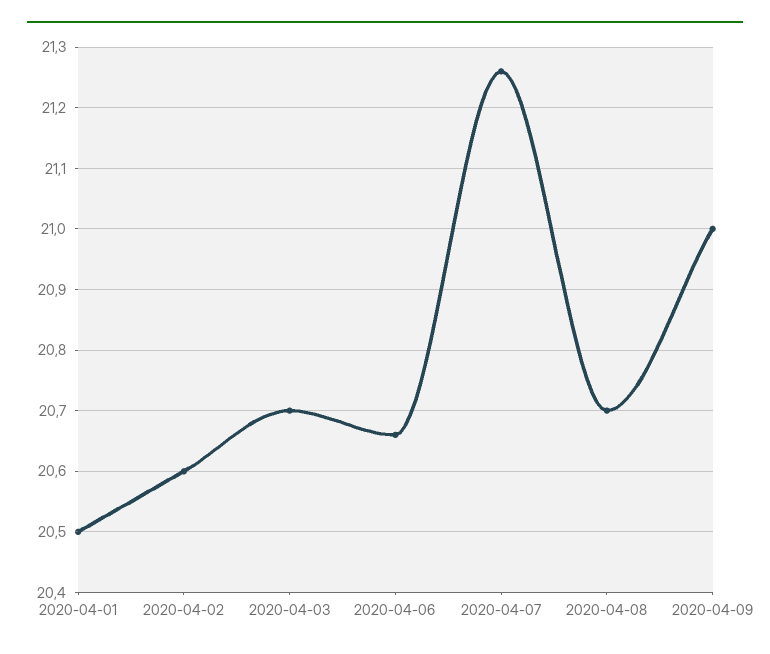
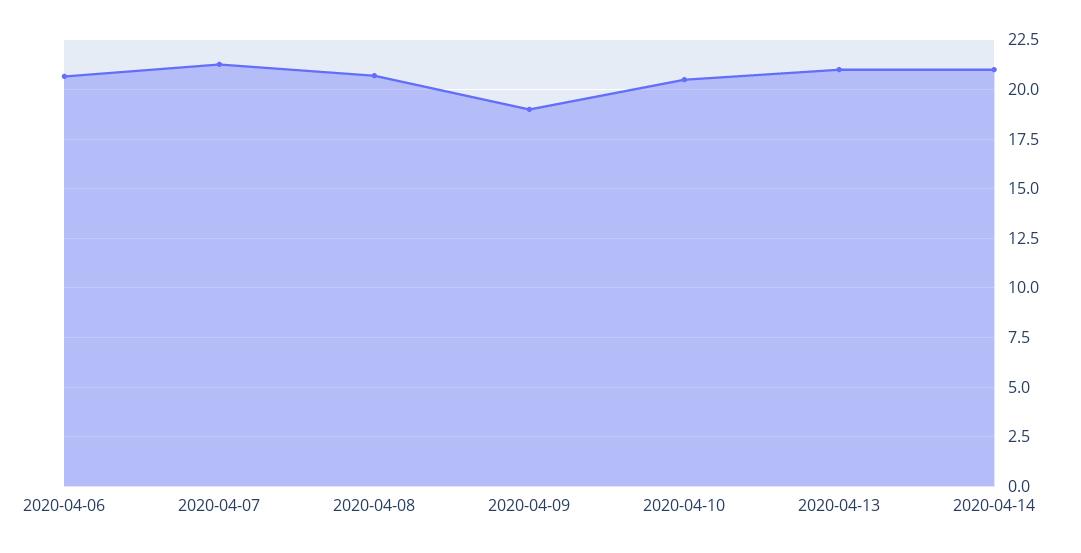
2020-04-01: 20.5 -> none
2020-04-02: 20.6 -> none
2020-04-03: 20.7 -> none
2020-04-09: 21 -> 19
2020-04-10: none -> 20.5
2020-04-13: none -> 21
2020-04-14: none -> 21

